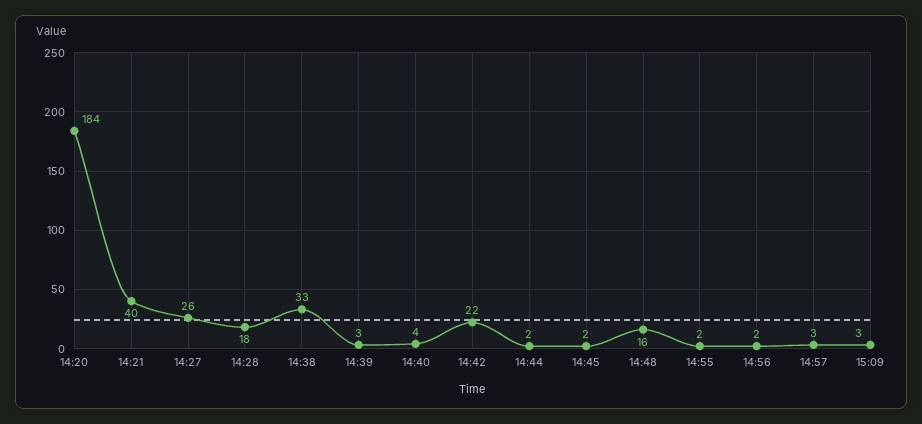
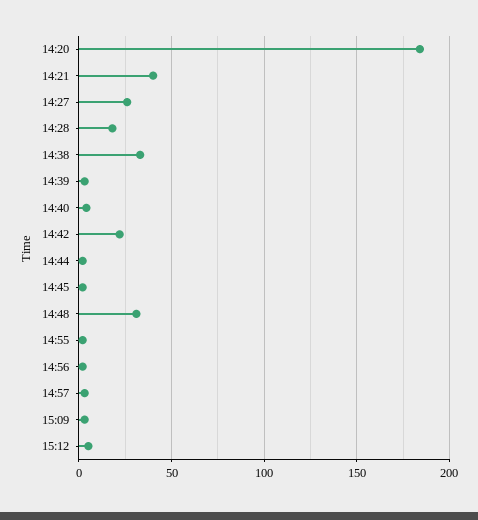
14:48: 16 -> 30
15:12: none -> 5

